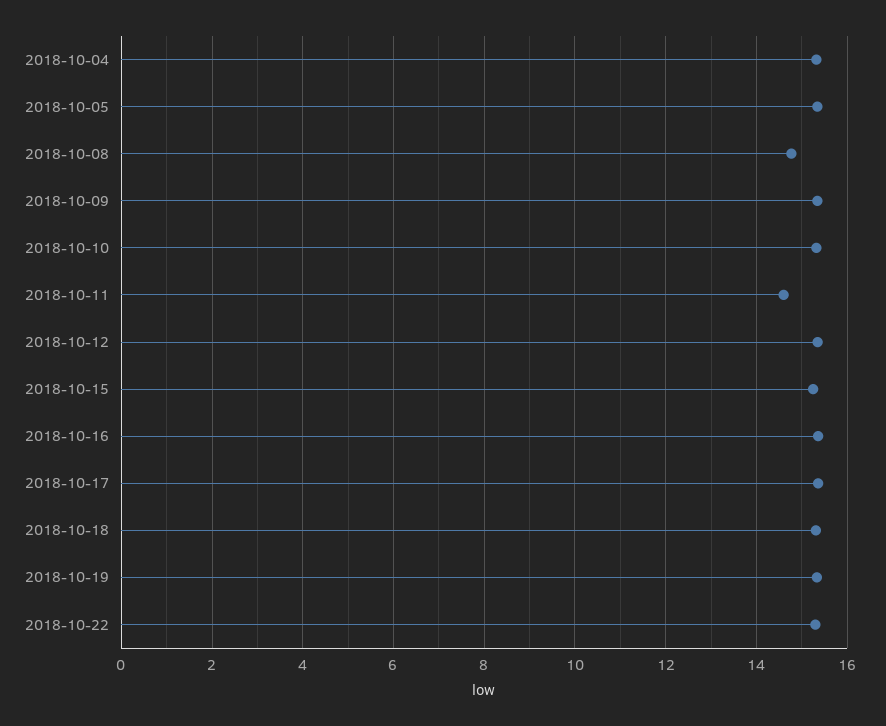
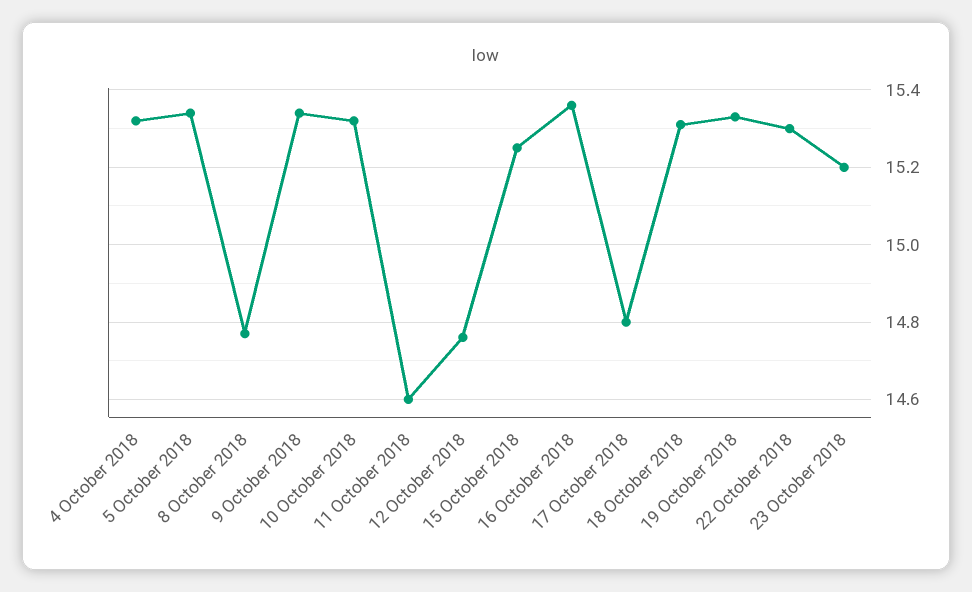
2018-10-12: 15.4 -> 14.75
2018-10-17: 15.4 -> 14.8
23 October 2018: none -> 15.2

